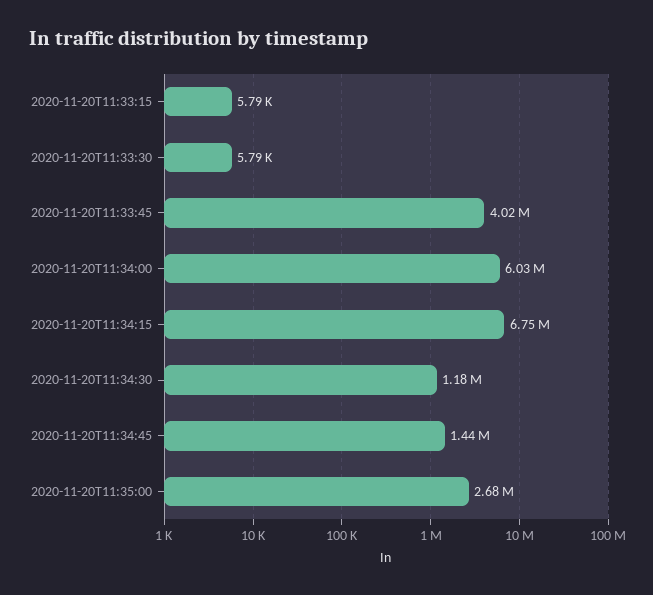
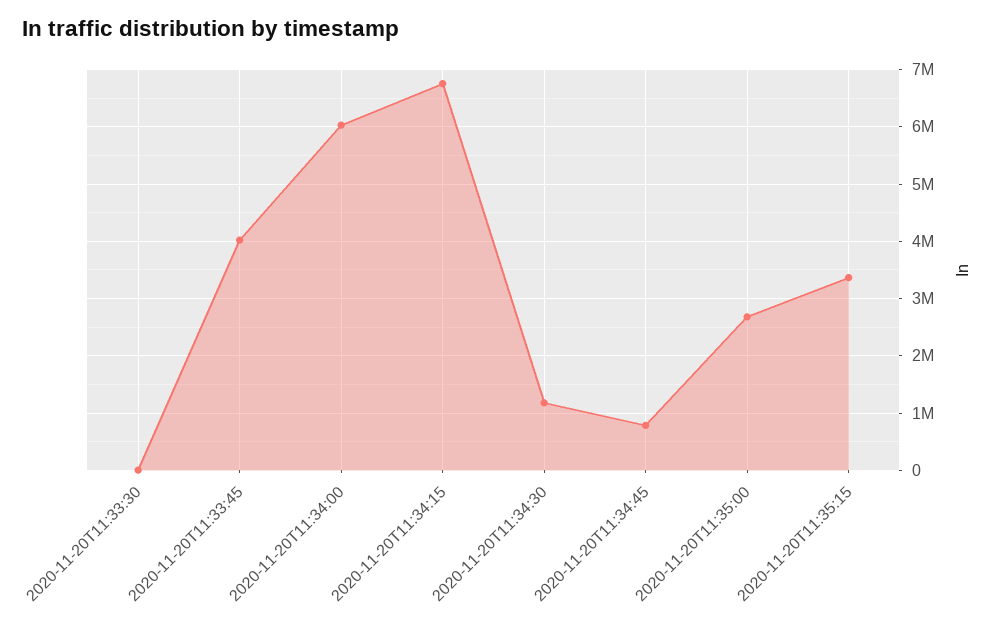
2020-11-20T11:33:15: 5790 -> none
2020-11-20T11:34:45: 1440000 -> 800000
2020-11-20T11:35:15: none -> 3400000

